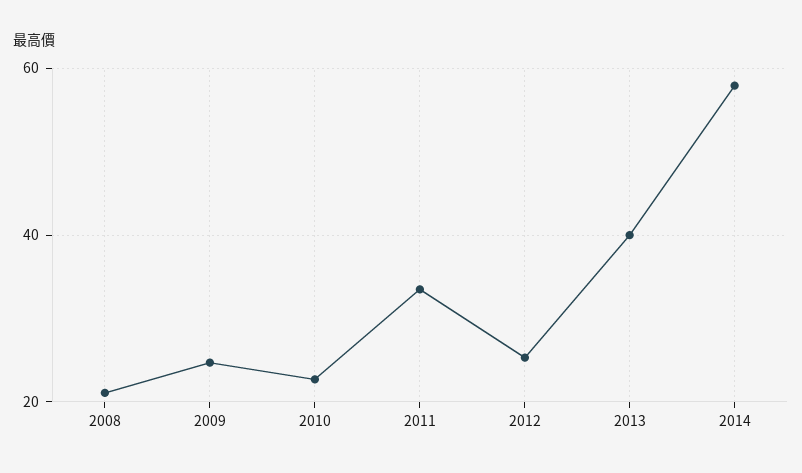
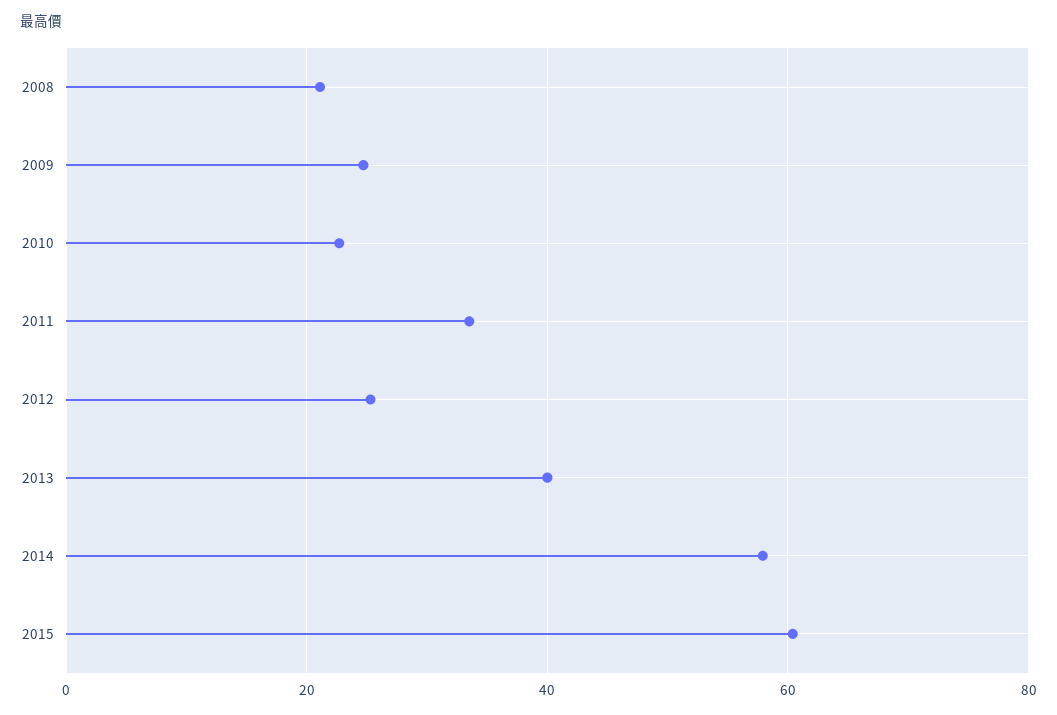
2015: none -> 60

